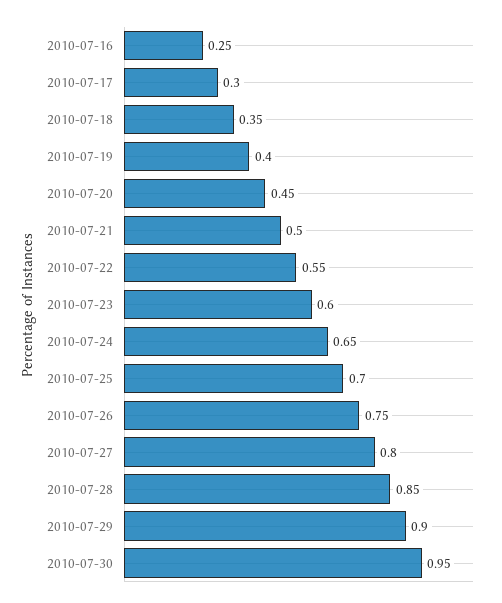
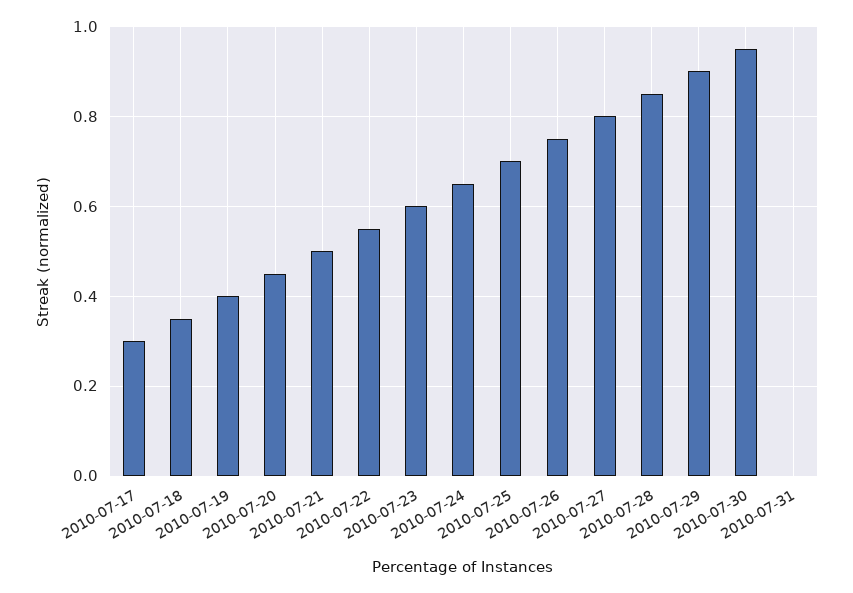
2010-07-16: 0.25 -> none
2010-07-31: none -> 0

